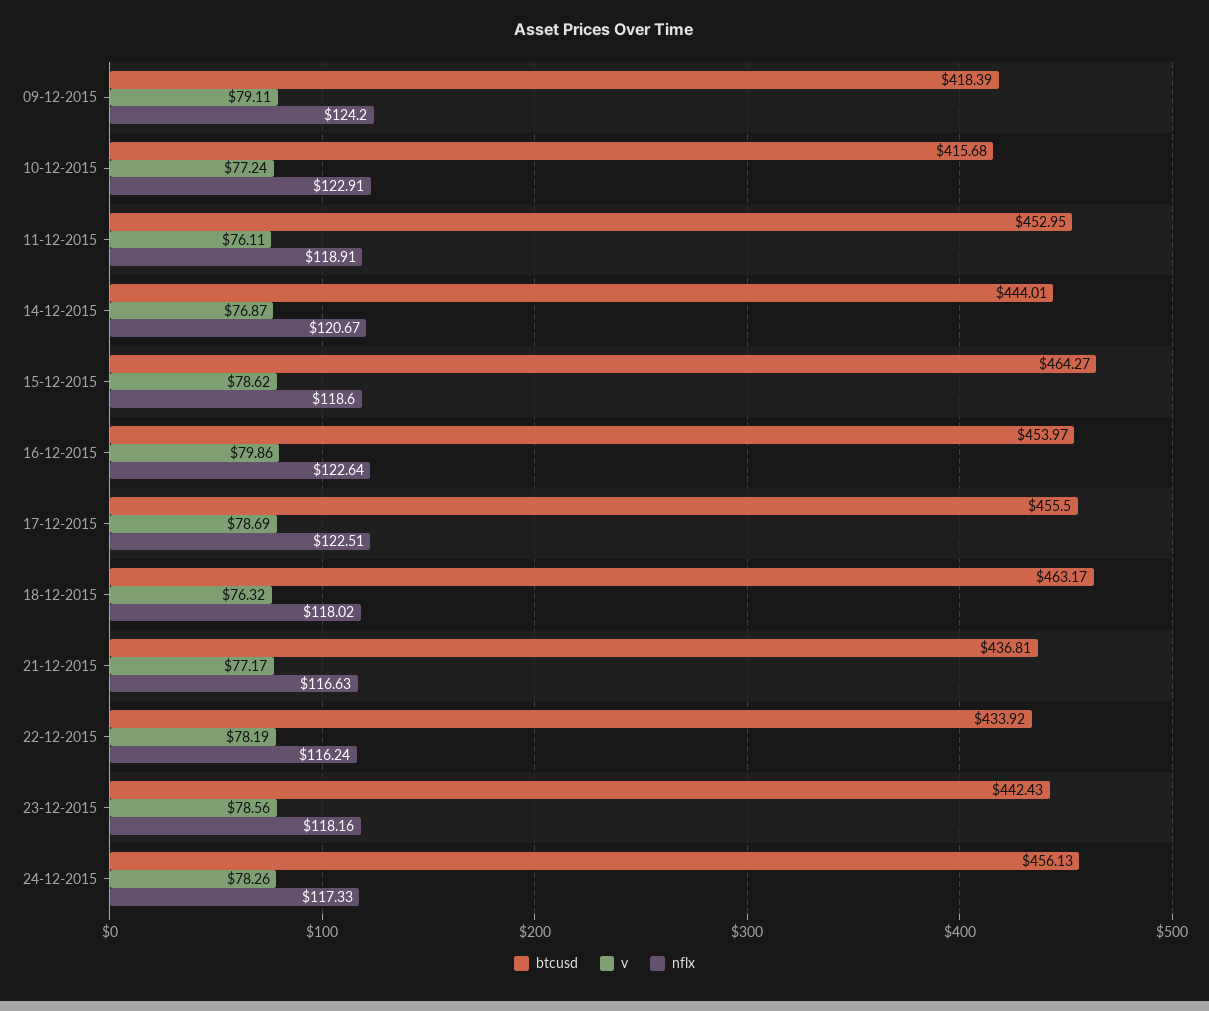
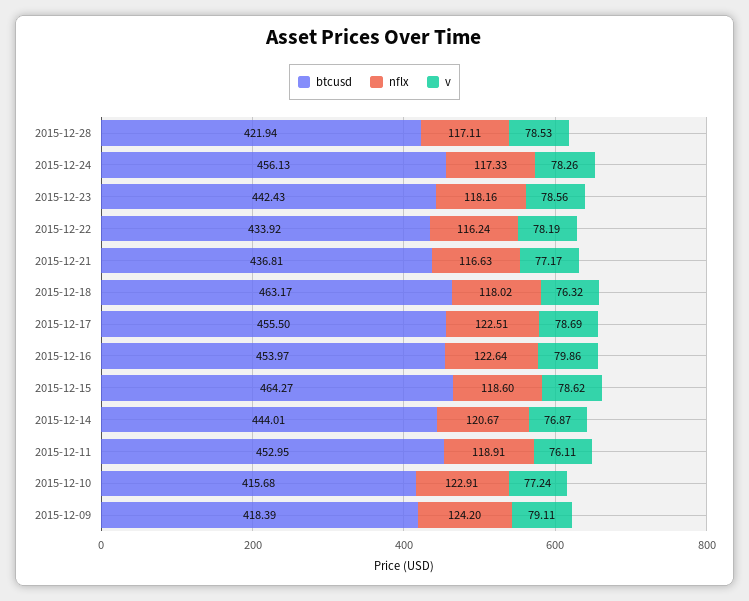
btcusd, 2015-12-28: none -> 421.94
nflx, 2015-12-28: none -> 117.11
v, 2015-12-28: none -> 78.53

